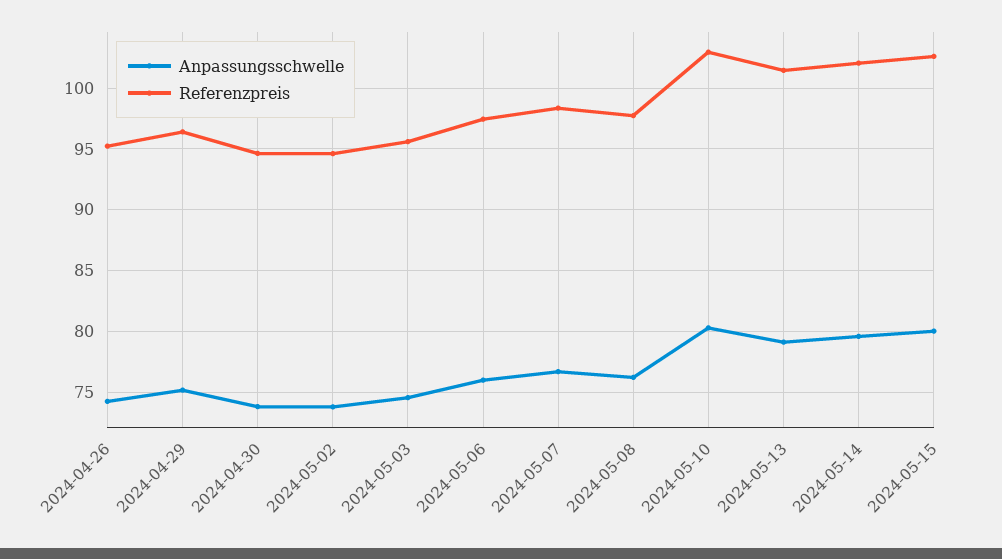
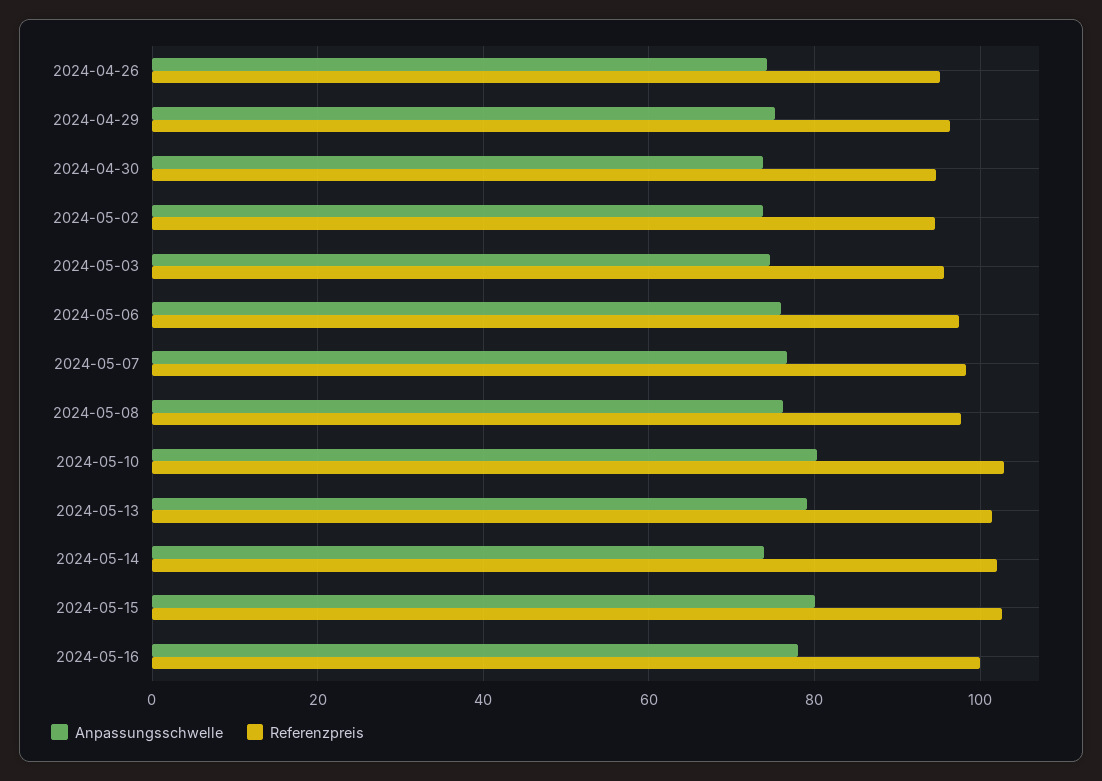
Anpassungsschwelle, 2024-05-14: 79.5 -> 74
Anpassungsschwelle, 2024-05-16: none -> 78
Referenzpreis, 2024-05-16: none -> 100

